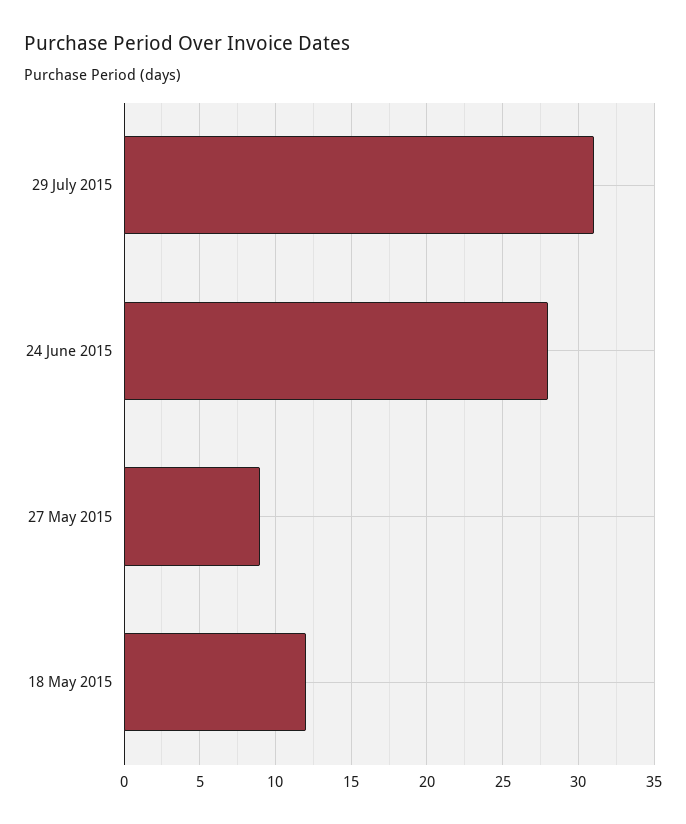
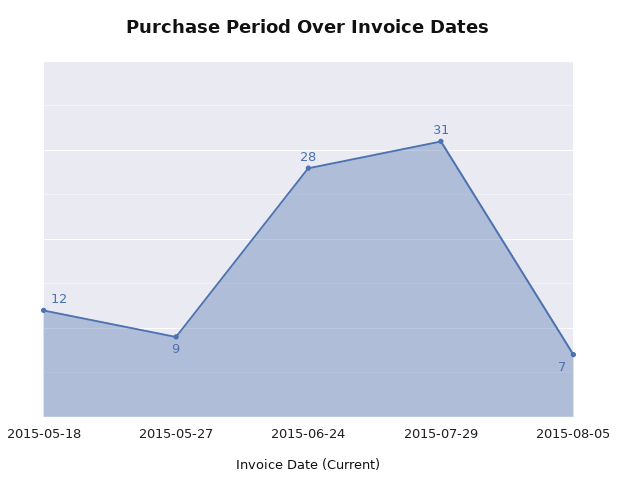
2015-08-05: none -> 7

